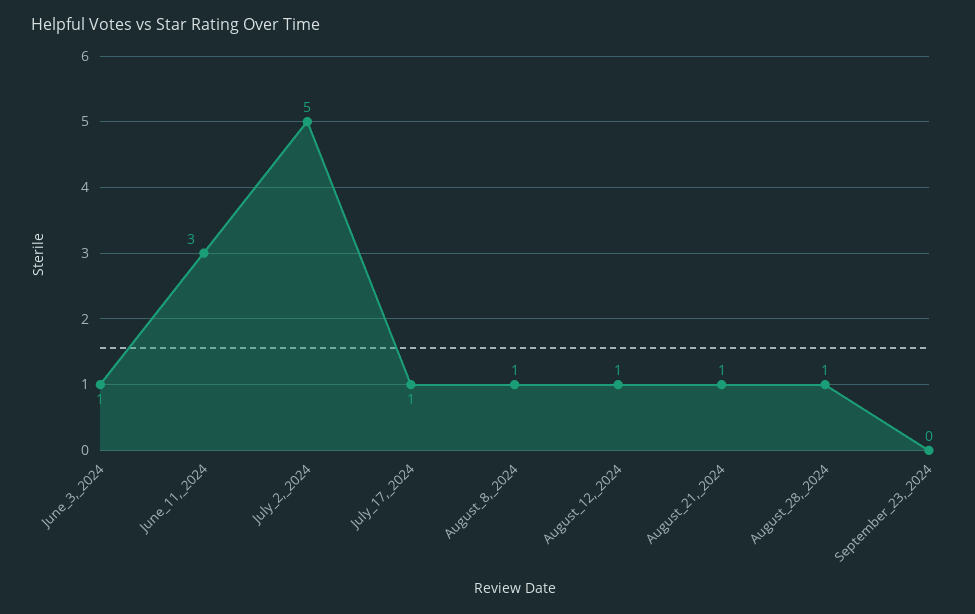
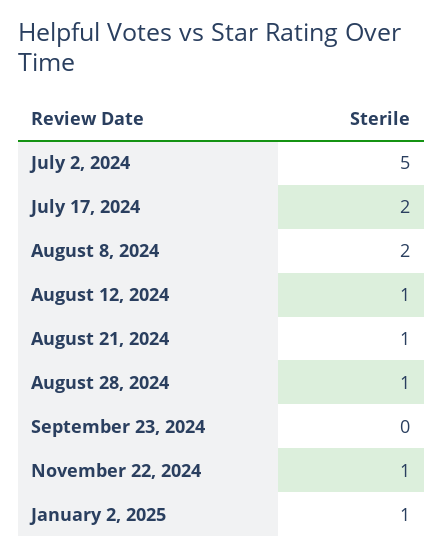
June_3,_2024: 1 -> none
June_11,_2024: 3 -> none
July_17,_2024: 1 -> 2
August_8,_2024: 1 -> 2
November 22, 2024: none -> 1
January 2, 2025: none -> 1

